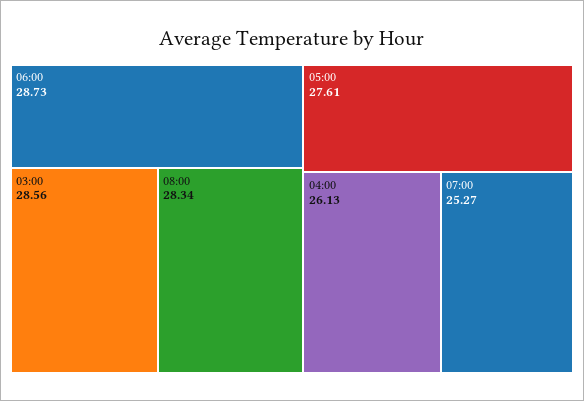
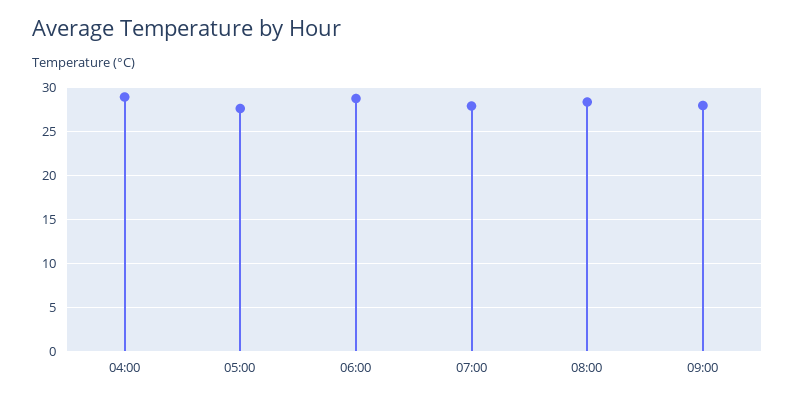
03:00: 28.56 -> none
04:00: 26.13 -> 29
07:00: 25.27 -> 28
09:00: none -> 28

